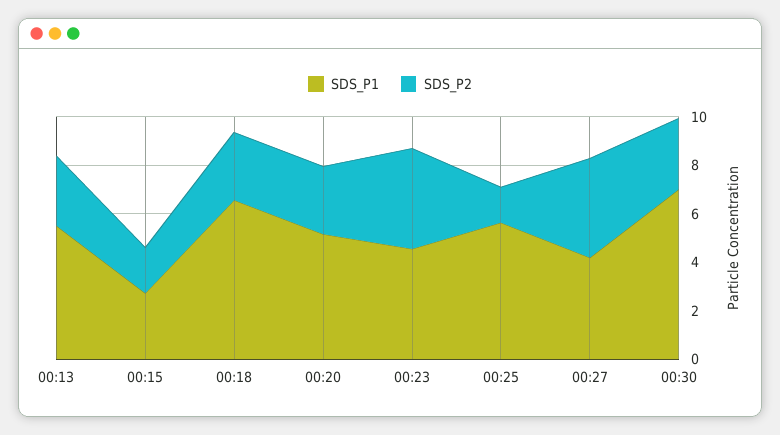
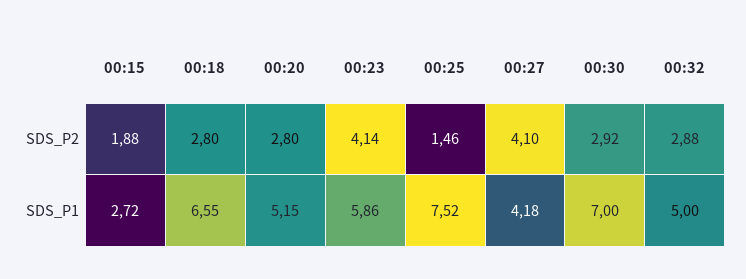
SDS_P1, 00:13: 5.5 -> none
SDS_P2, 00:13: 3 -> none
SDS_P1, 00:23: 4.5 -> 5.86
SDS_P1, 00:25: 5.5 -> 7.52
SDS_P2, 00:32: none -> 2.88
SDS_P1, 00:32: none -> 5

